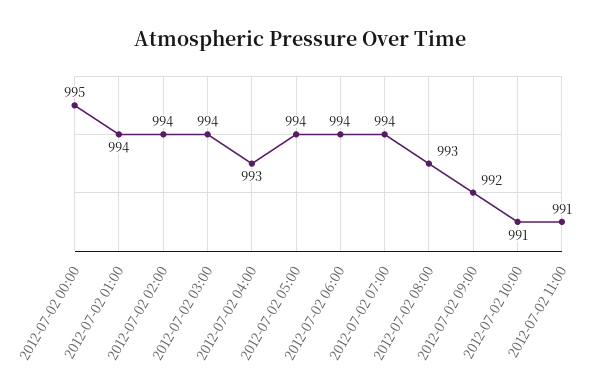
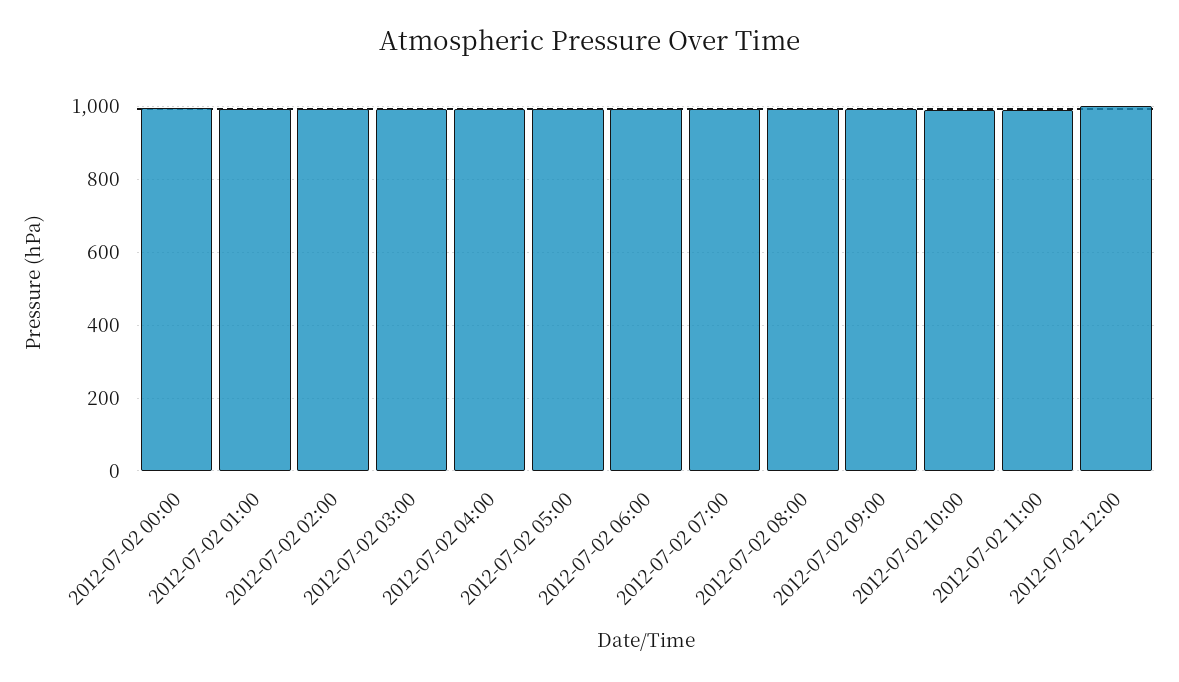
2012-07-02 12:00: none -> 1000

